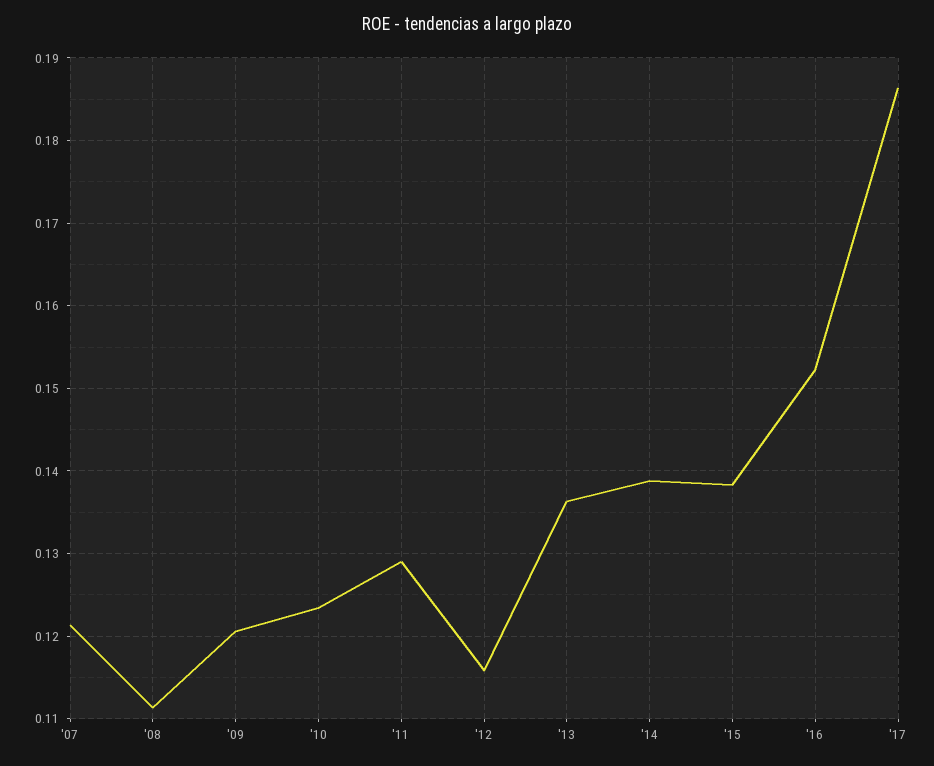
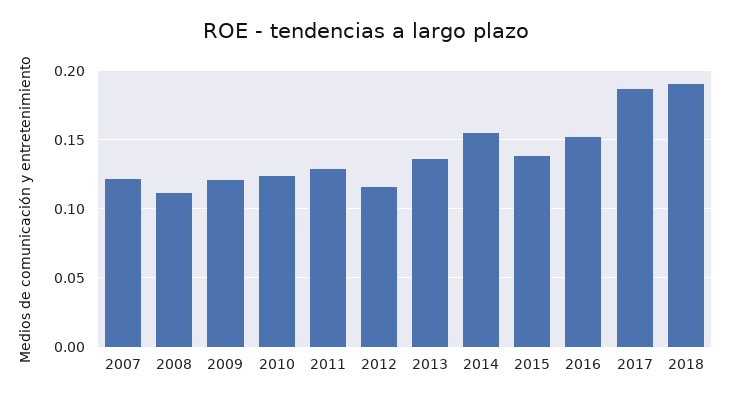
'14: 0.139 -> 0.155
2018: none -> 0.19

